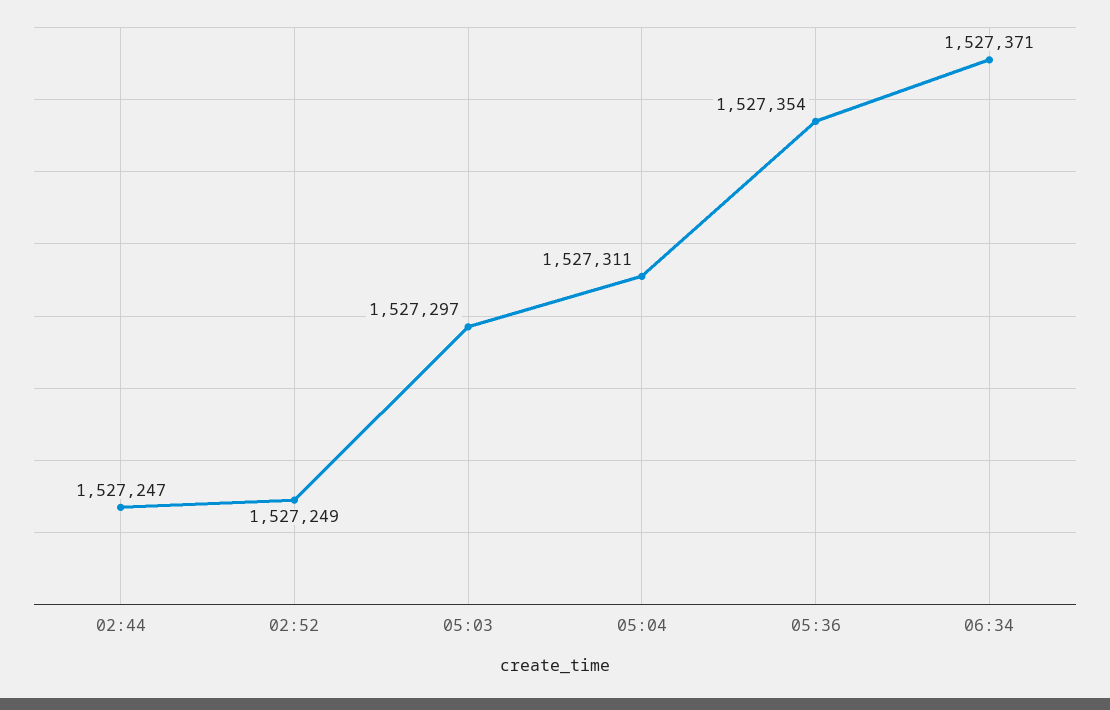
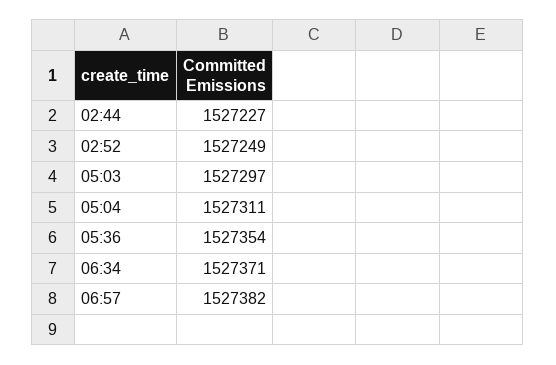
02:44: 1527247 -> 1527227
06:57: none -> 1527382

